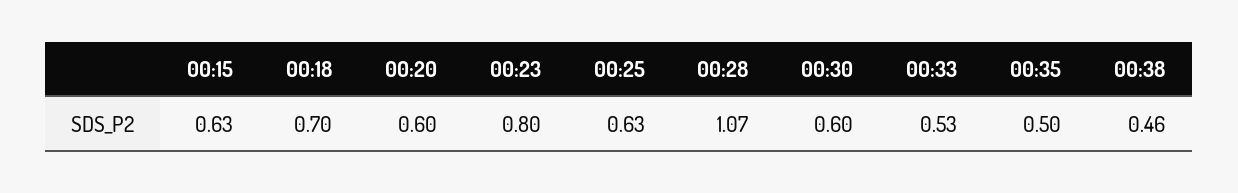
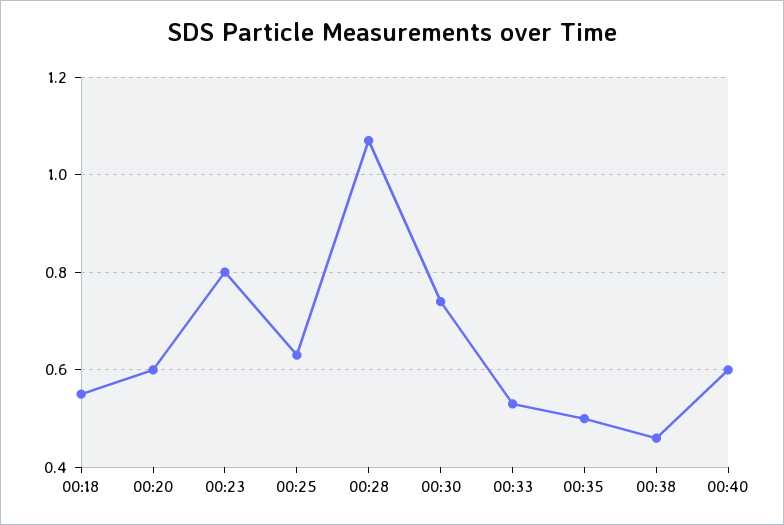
00:15: 0.63 -> none
00:18: 0.7 -> 0.55
00:30: 0.6 -> 0.75
00:40: none -> 0.6

